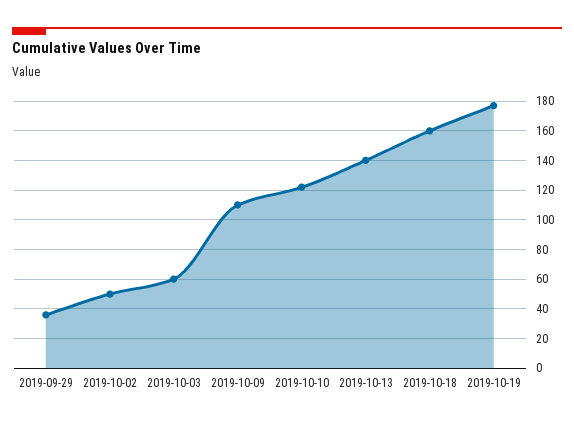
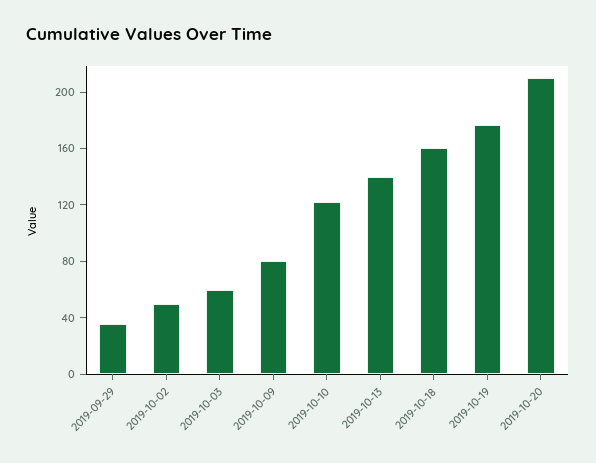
2019-10-09: 110 -> 80
2019-10-20: none -> 210

